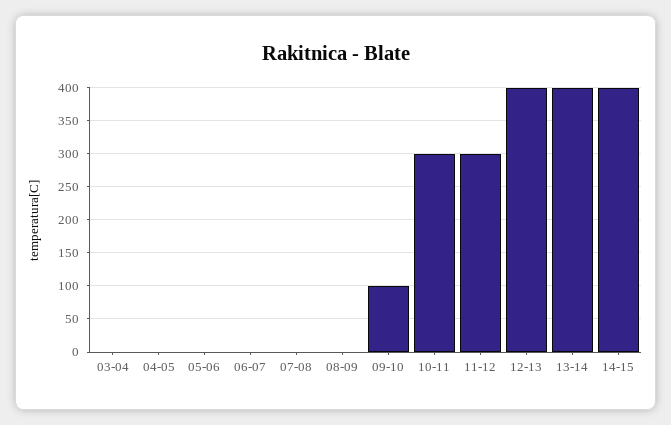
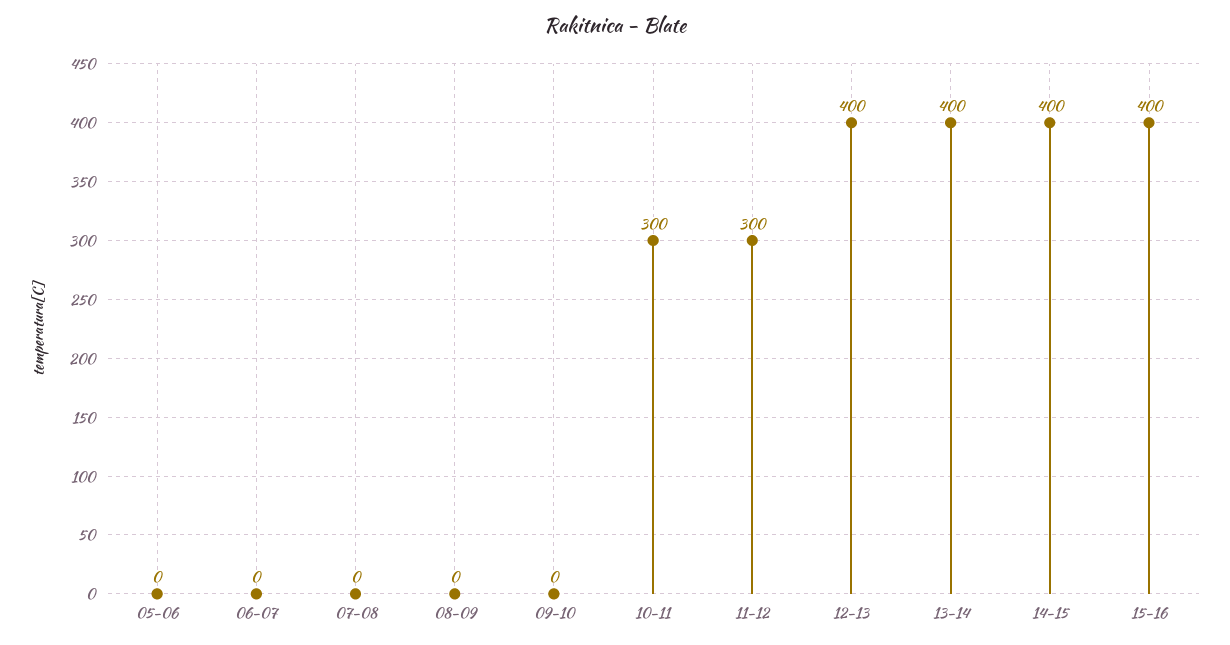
03-04: 0 -> none
04-05: 0 -> none
09-10: 100 -> 0
15-16: none -> 400

